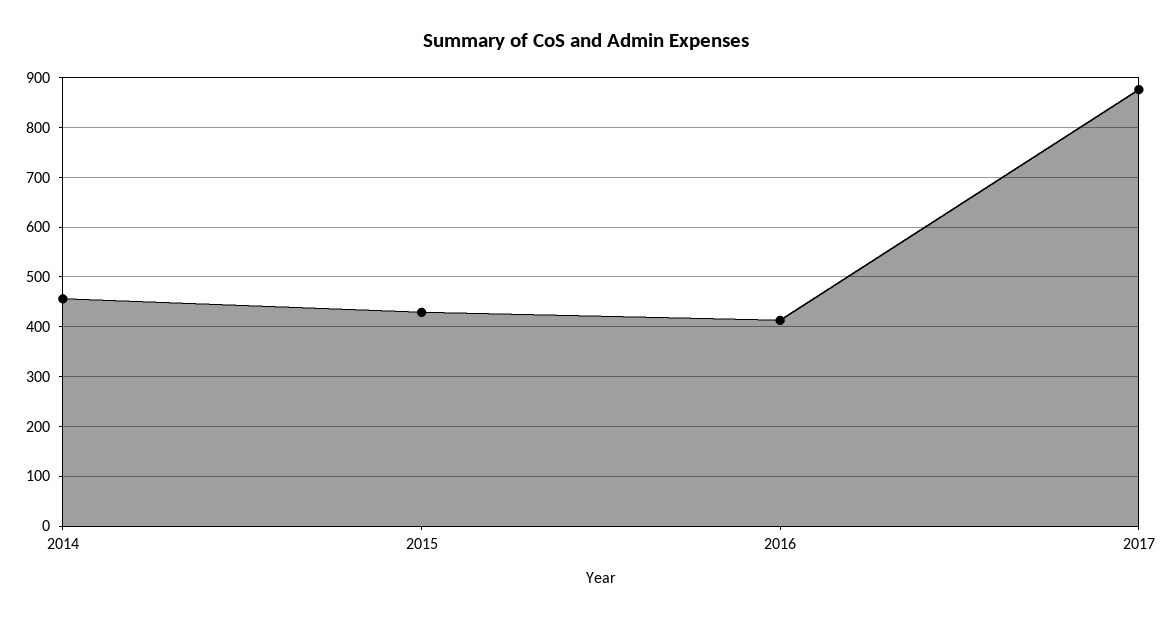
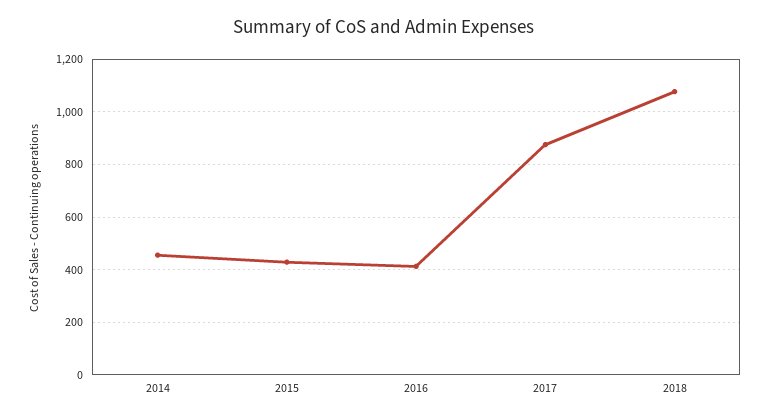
2018: none -> 1075

